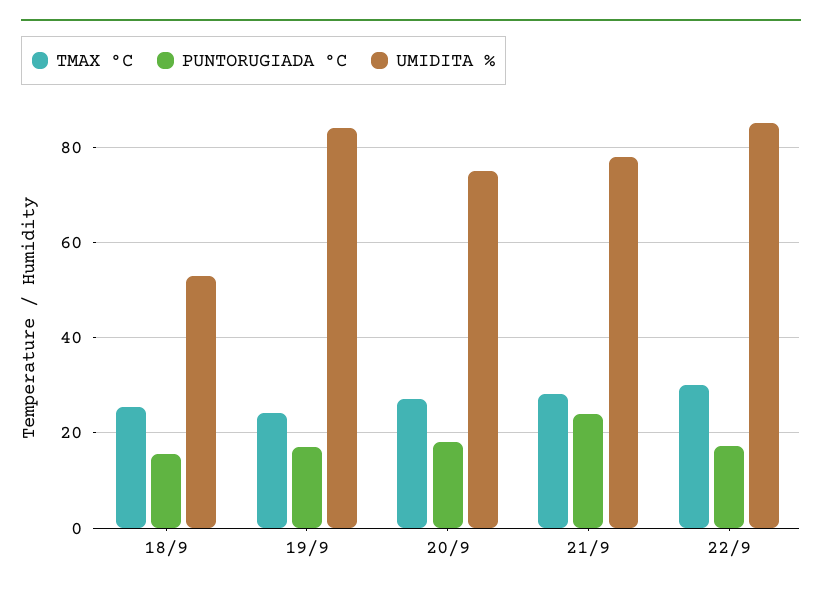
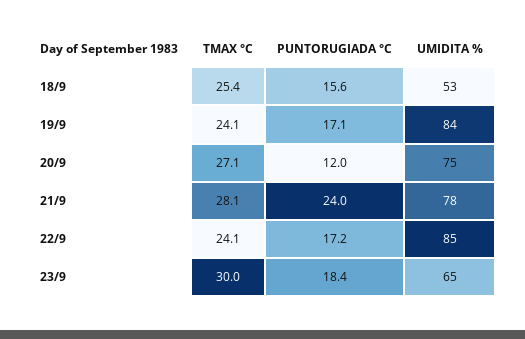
PUNTORUGIADA °C, 20/9: 18 -> 12
TMAX °C, 22/9: 30 -> 24.1
TMAX °C, 23/9: none -> 30
PUNTORUGIADA °C, 23/9: none -> 18.4
UMIDITA %, 23/9: none -> 65

